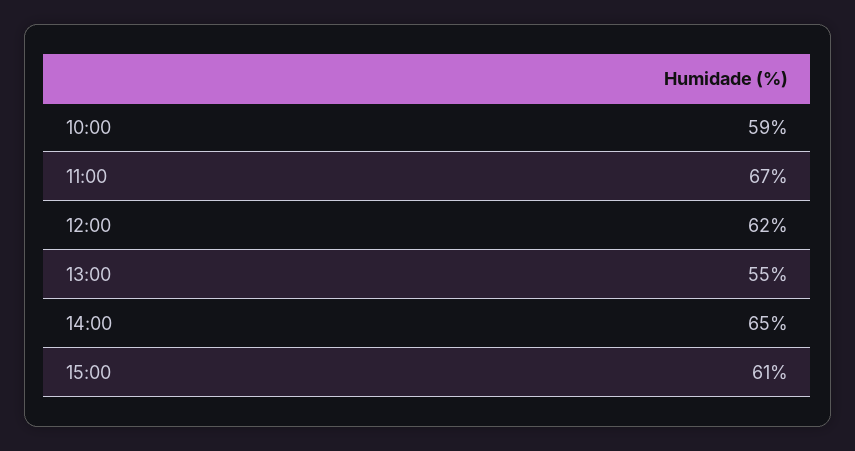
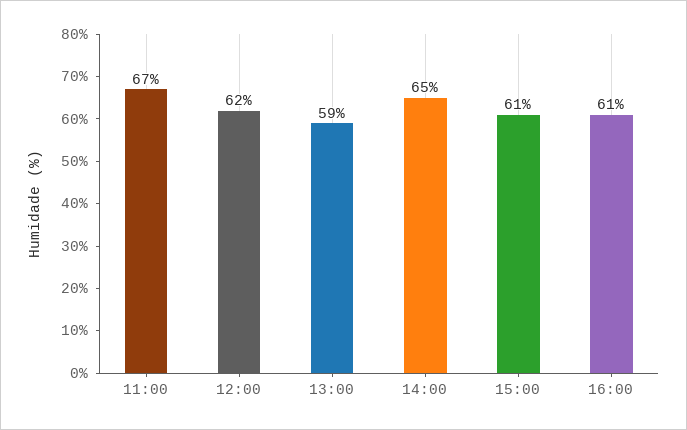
10:00: 59 -> none
13:00: 55 -> 59
16:00: none -> 61

